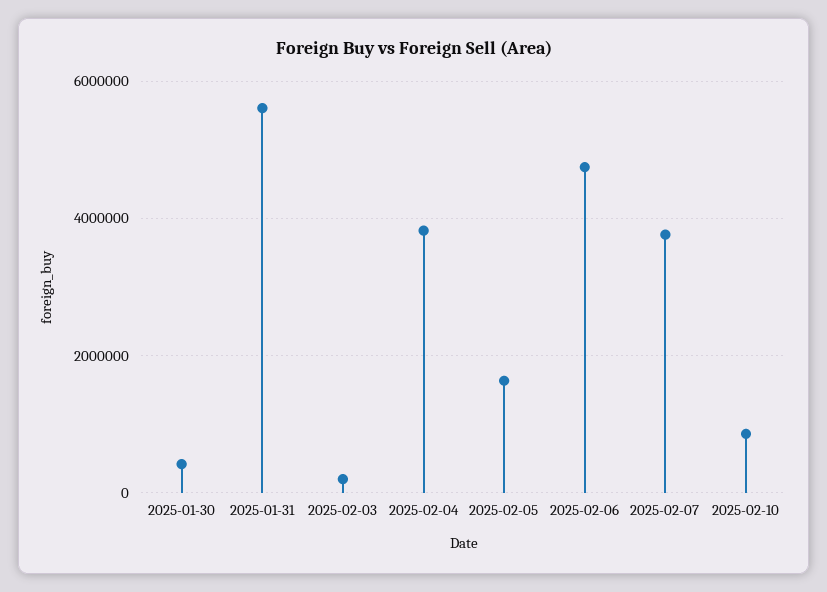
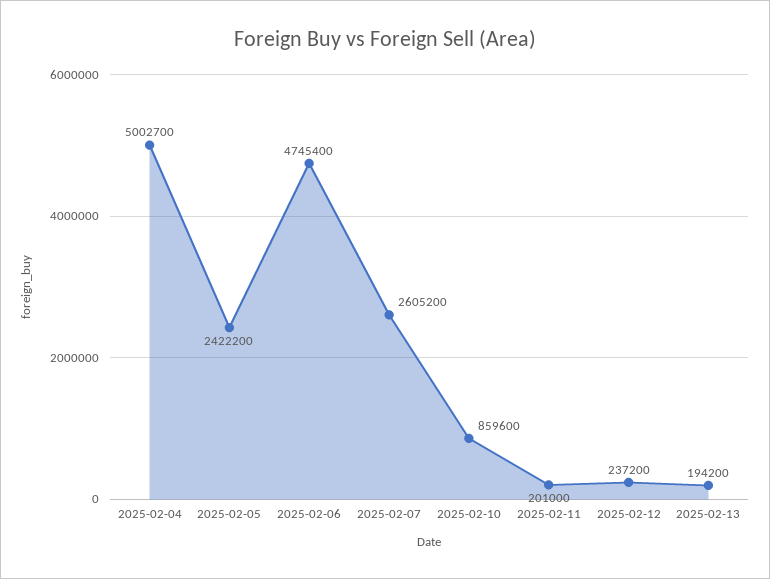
2025-01-30: 400000 -> none
2025-01-31: 5600000 -> none
2025-02-03: 200000 -> none
2025-02-04: 3800000 -> 5002700
2025-02-05: 1600000 -> 2422200
2025-02-07: 3800000 -> 2605200
2025-02-11: none -> 201000
2025-02-12: none -> 237200
2025-02-13: none -> 194200

